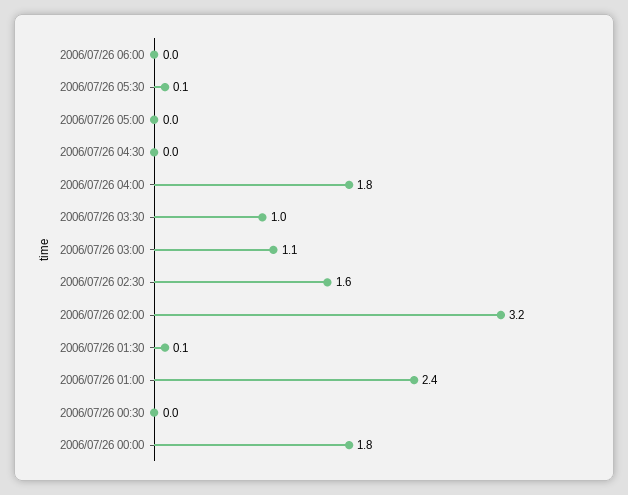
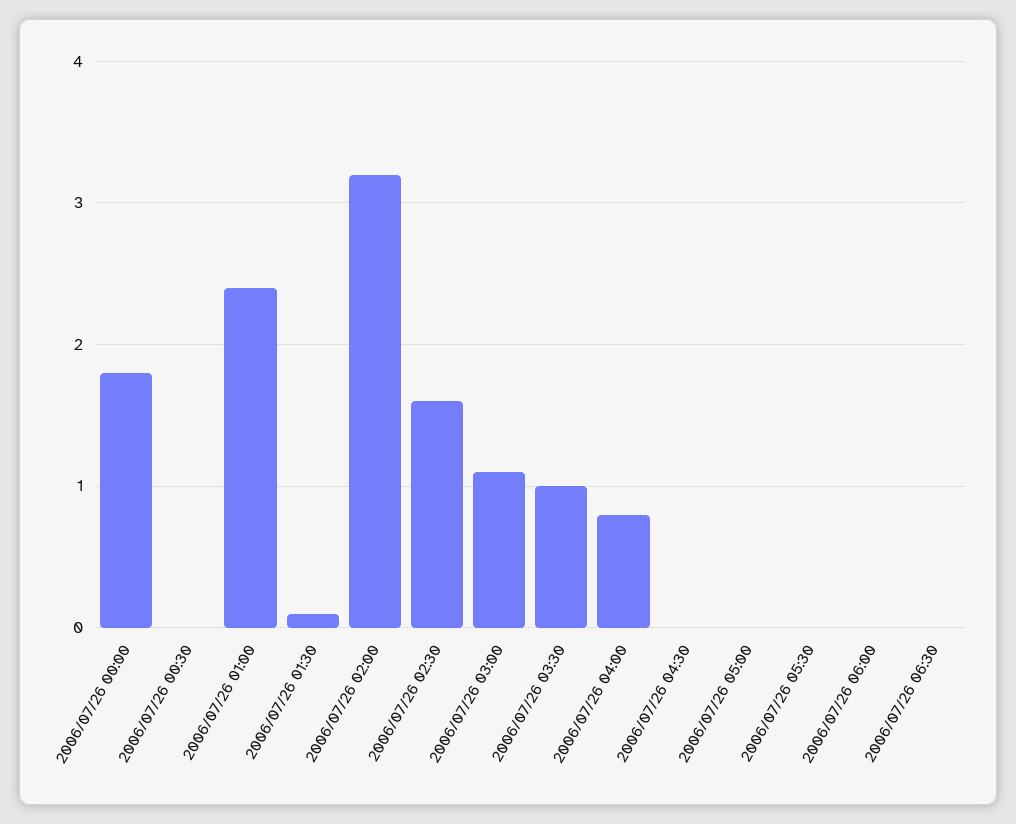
2006/07/26 05:30: 0.1 -> 0
2006/07/26 04:00: 1.8 -> 0.8
2006/07/26 06:30: none -> 0

